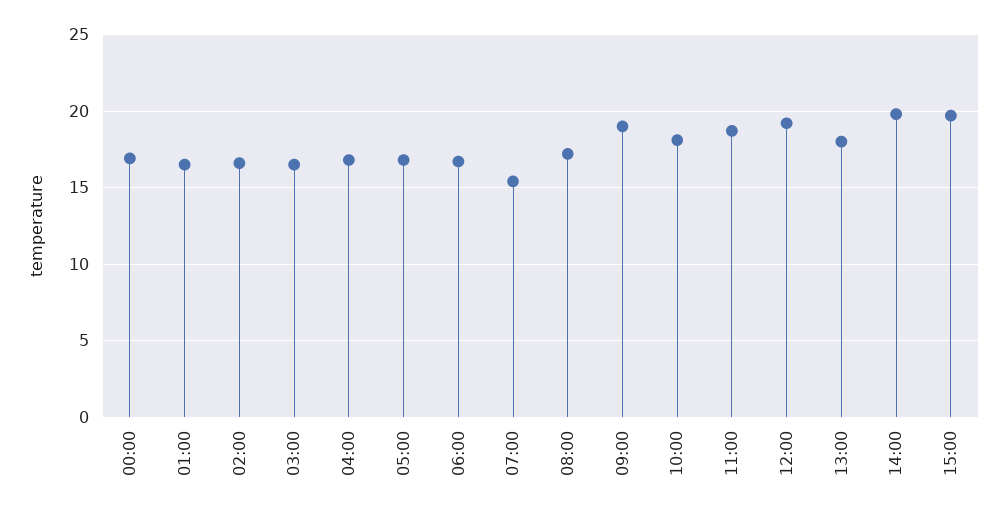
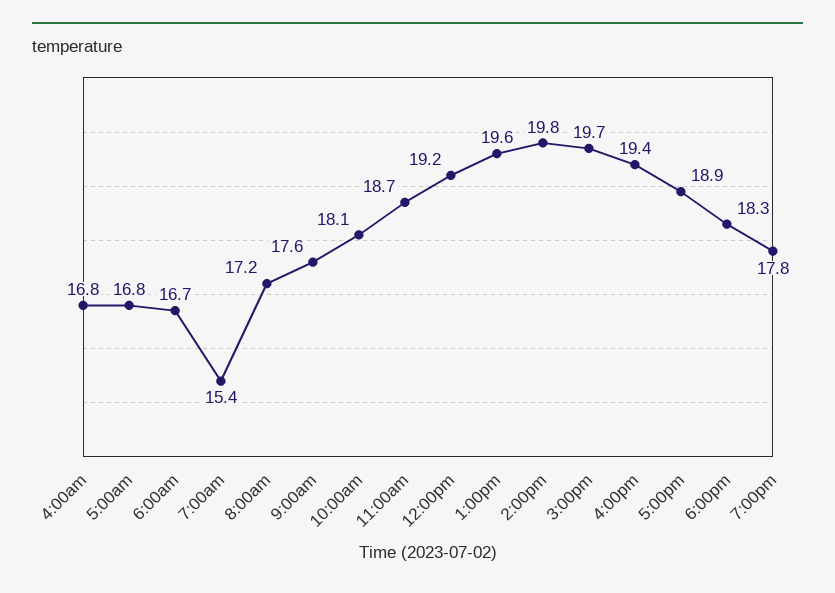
00:00: 17 -> none
01:00: 16.5 -> none
02:00: 16.5 -> none
03:00: 16.5 -> none
09:00: 19 -> 17.6
13:00: 18 -> 19.6
4:00pm: none -> 19.4
5:00pm: none -> 18.9
6:00pm: none -> 18.3
7:00pm: none -> 17.8

